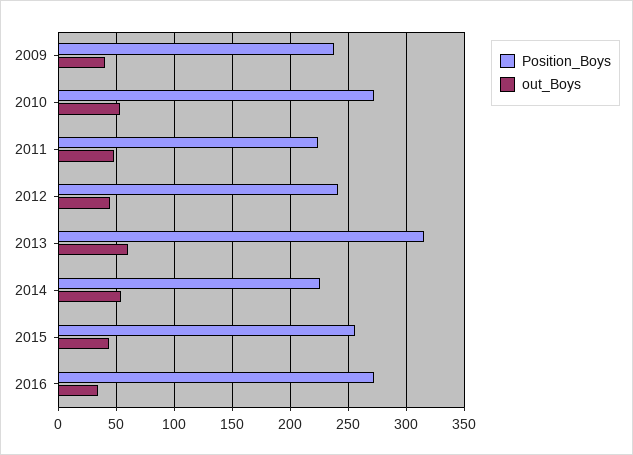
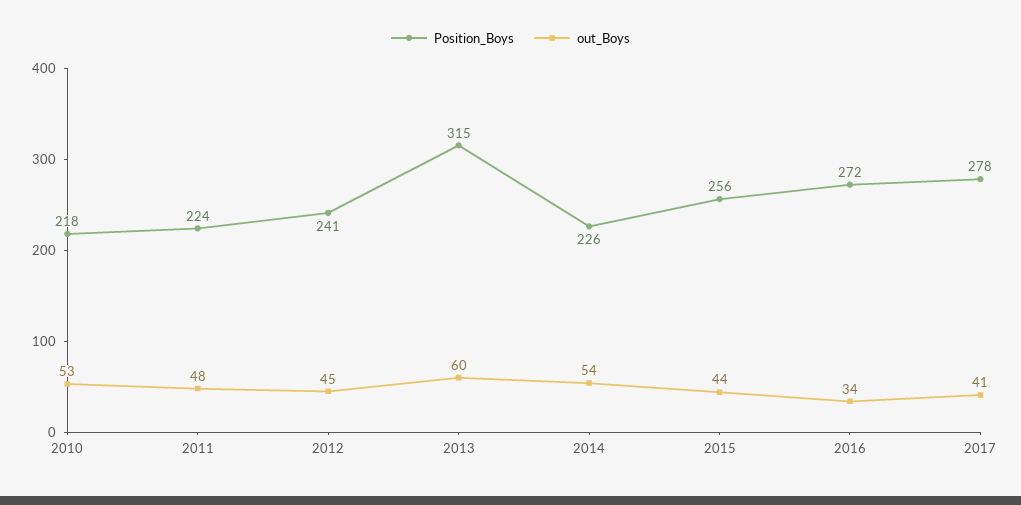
Position_Boys, 2009: 240 -> none
out_Boys, 2009: 40 -> none
Position_Boys, 2010: 270 -> 218
Position_Boys, 2017: none -> 278
out_Boys, 2017: none -> 41

